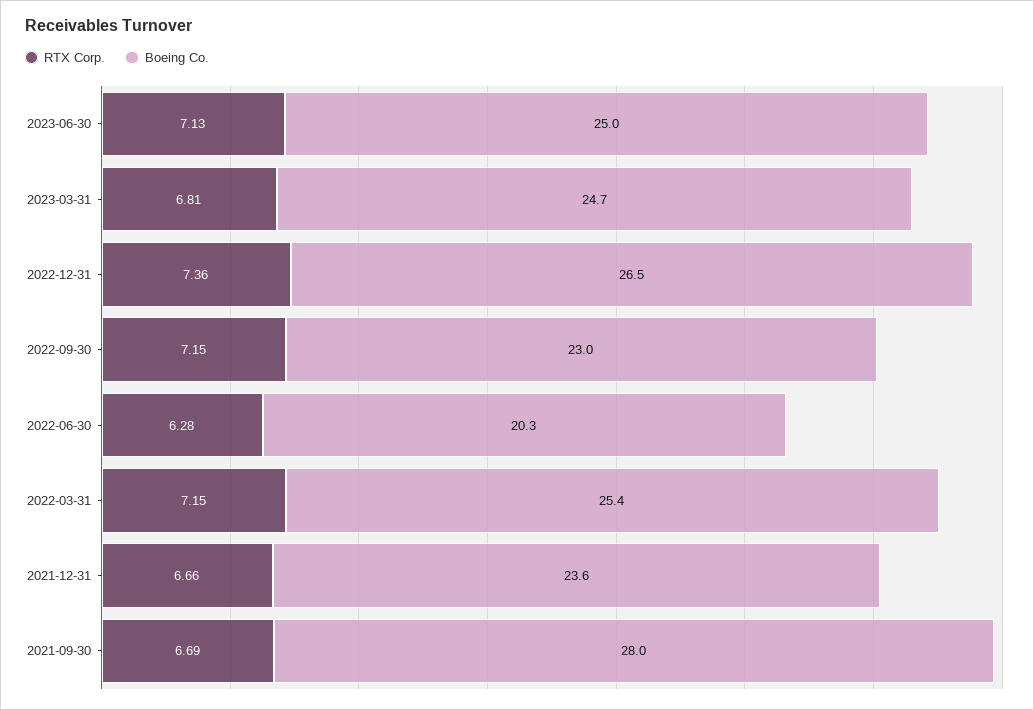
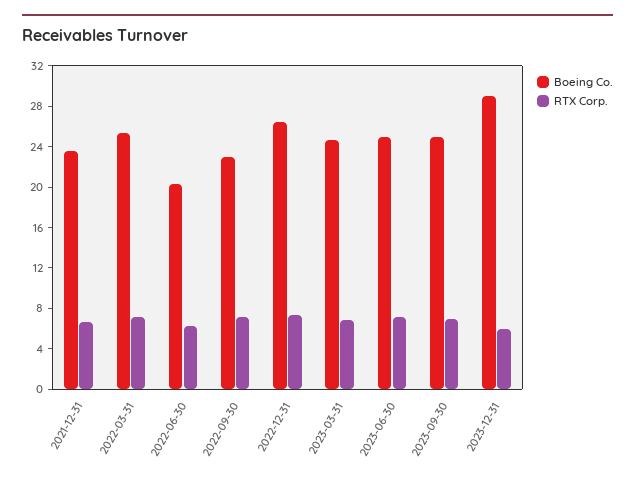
RTX Corp., 2021-09-30: 6.69 -> none
Boeing Co., 2021-09-30: 28 -> none
Boeing Co., 2023-09-30: none -> 25
RTX Corp., 2023-09-30: none -> 7
Boeing Co., 2023-12-31: none -> 29
RTX Corp., 2023-12-31: none -> 6

